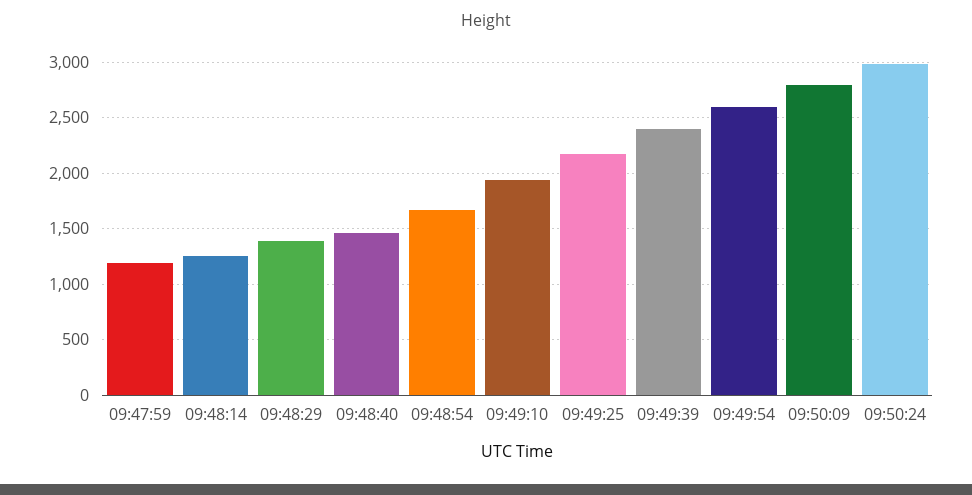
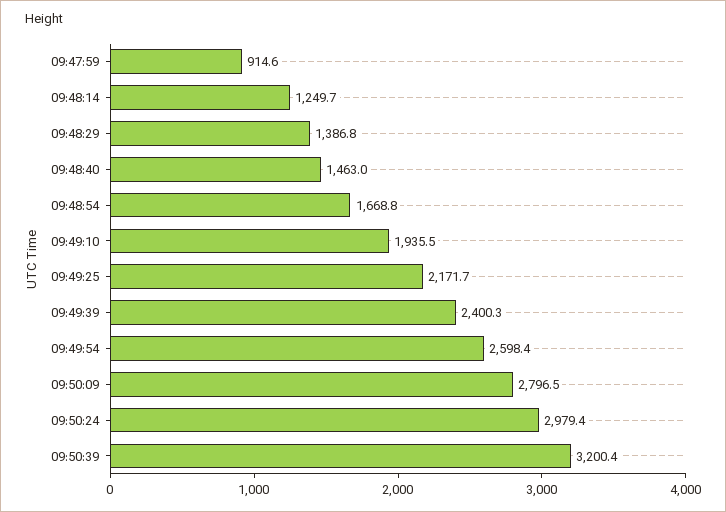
09:47:59: 1200 -> 914.6
09:50:39: none -> 3200.4

